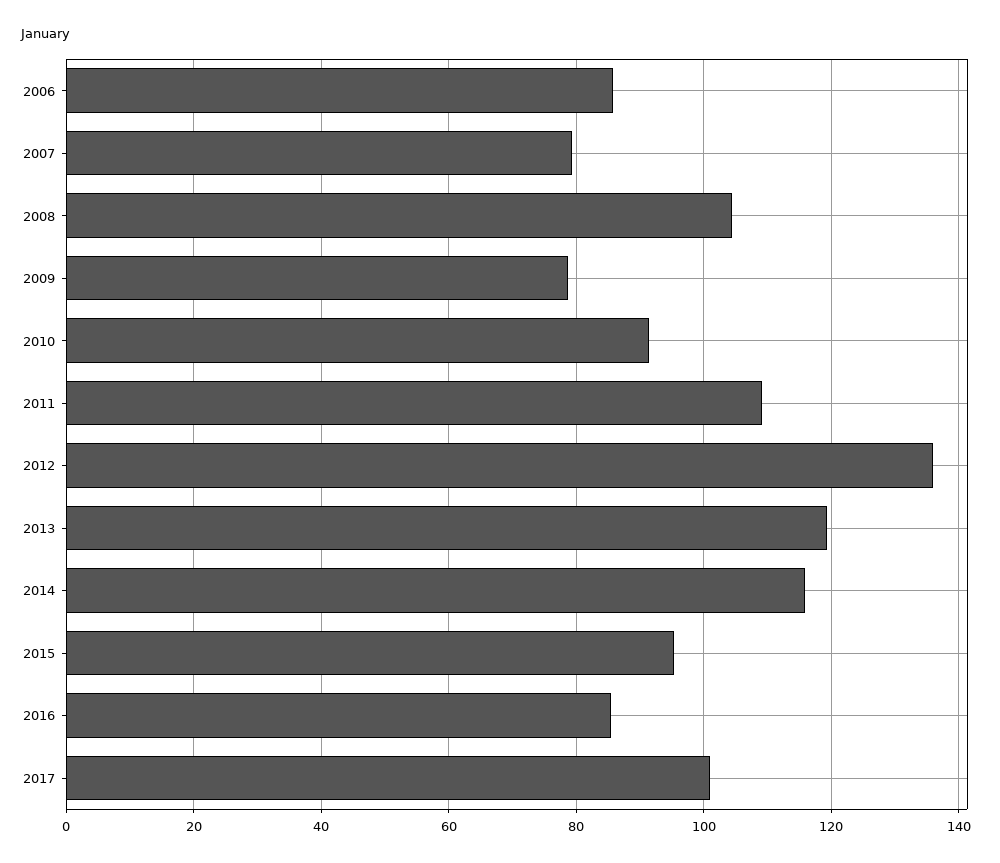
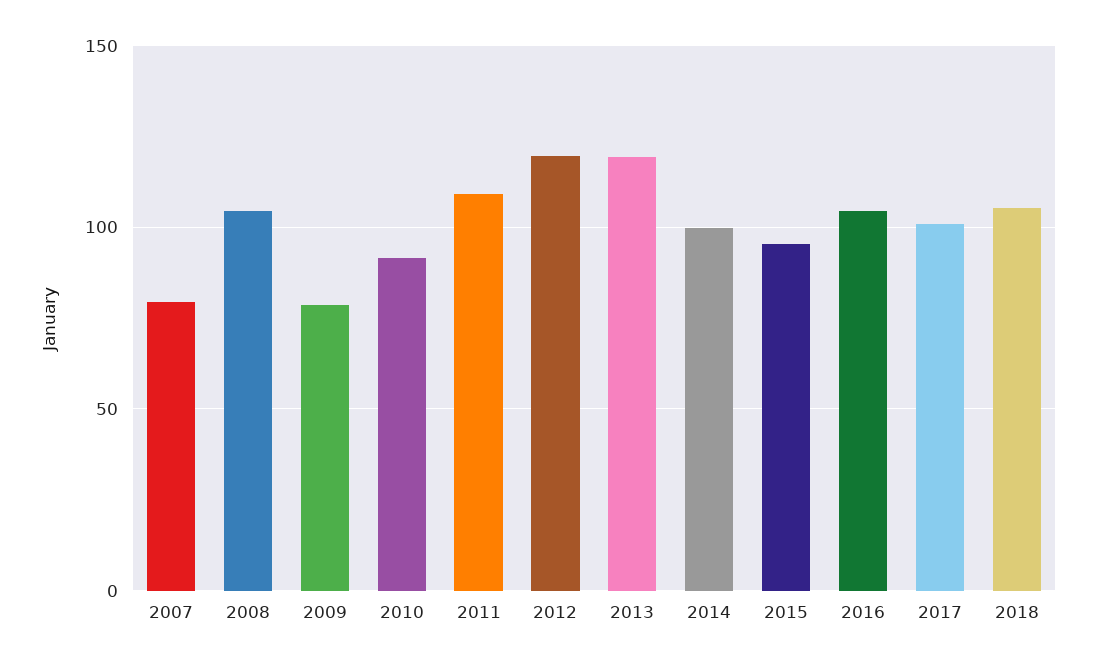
2006: 86 -> none
2012: 136 -> 120
2014: 116 -> 100
2016: 86 -> 105
2018: none -> 105

